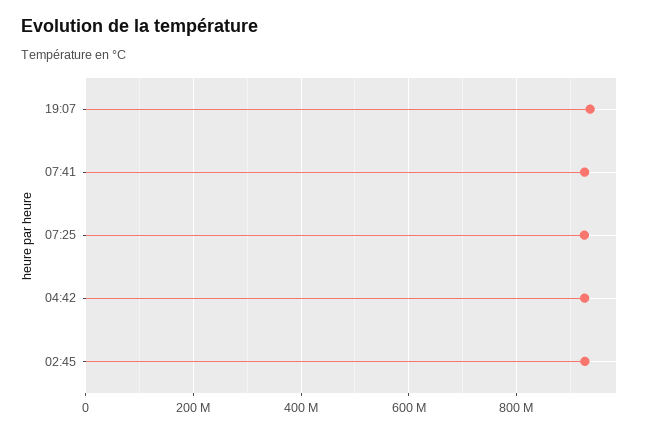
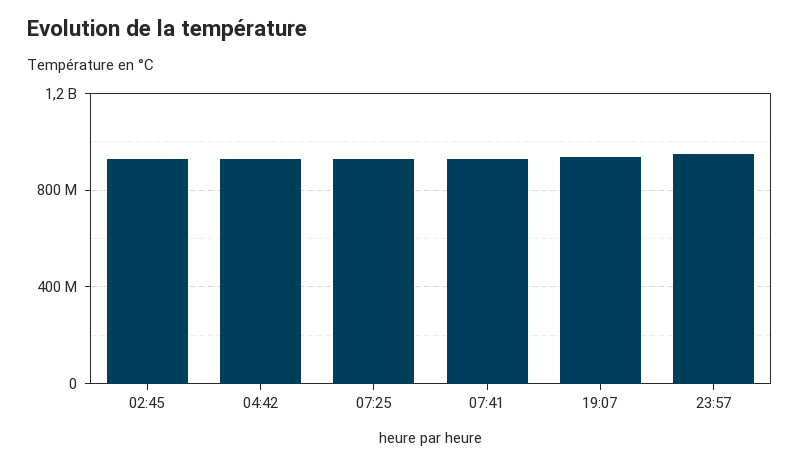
23:57: none -> 950000000

